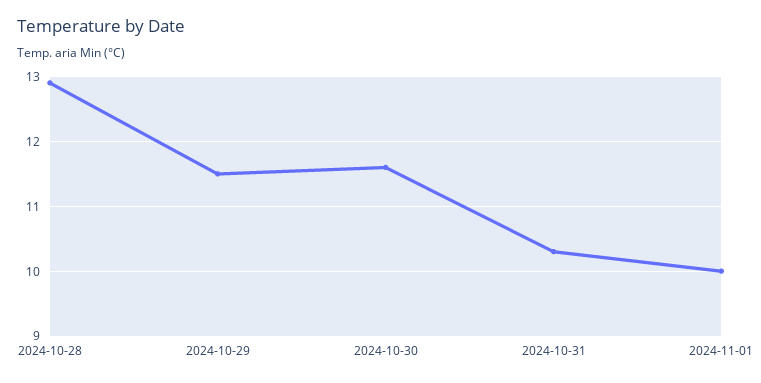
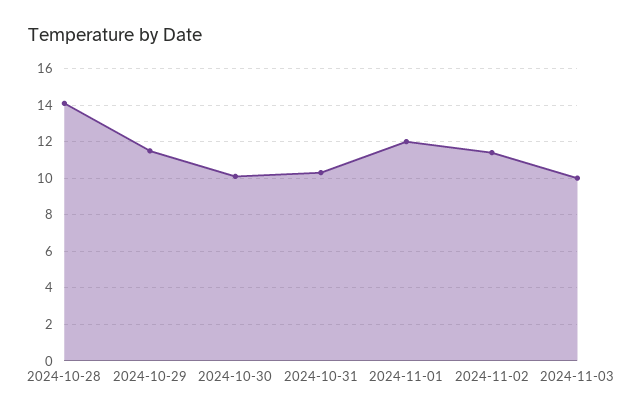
2024-10-28: 12.9 -> 14
2024-10-30: 11.6 -> 10
2024-11-01: 10 -> 12
2024-11-02: none -> 11.5
2024-11-03: none -> 10

